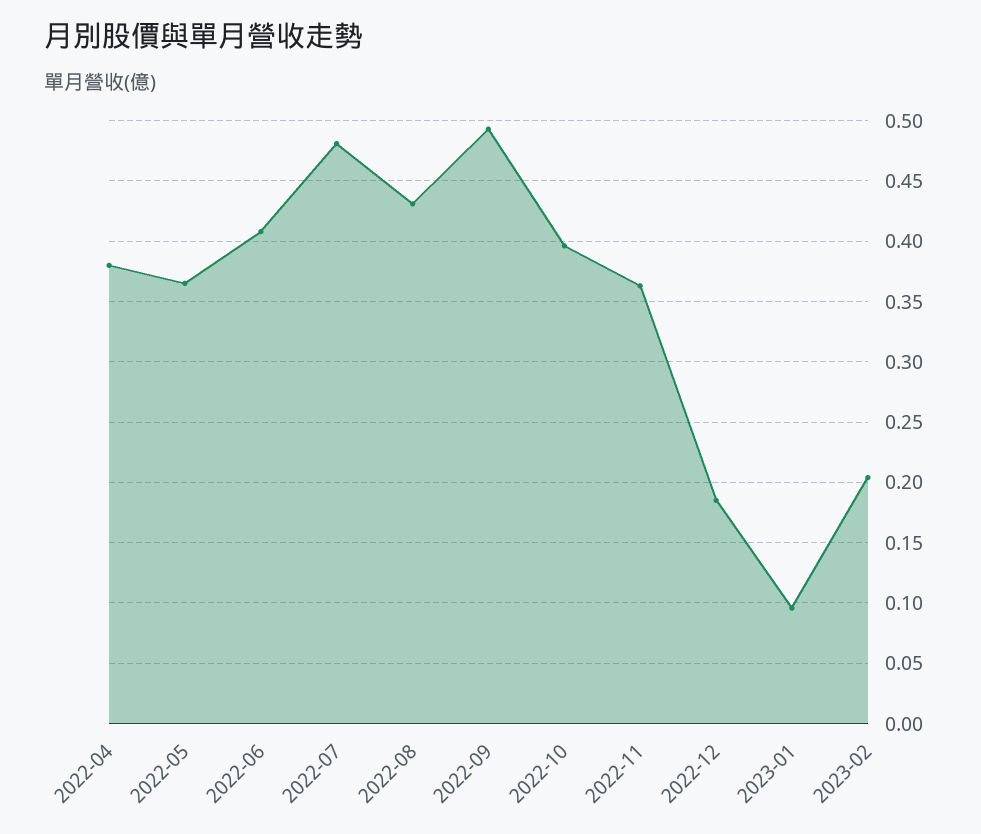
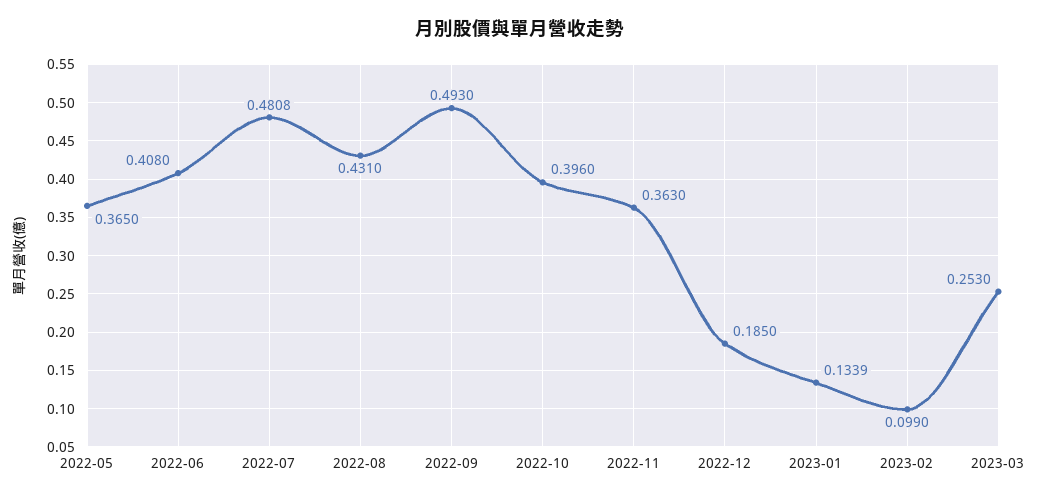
2022-04: 0.38 -> none
2023-01: 0.095 -> 0.1339
2023-02: 0.205 -> 0.099
2023-03: none -> 0.253

